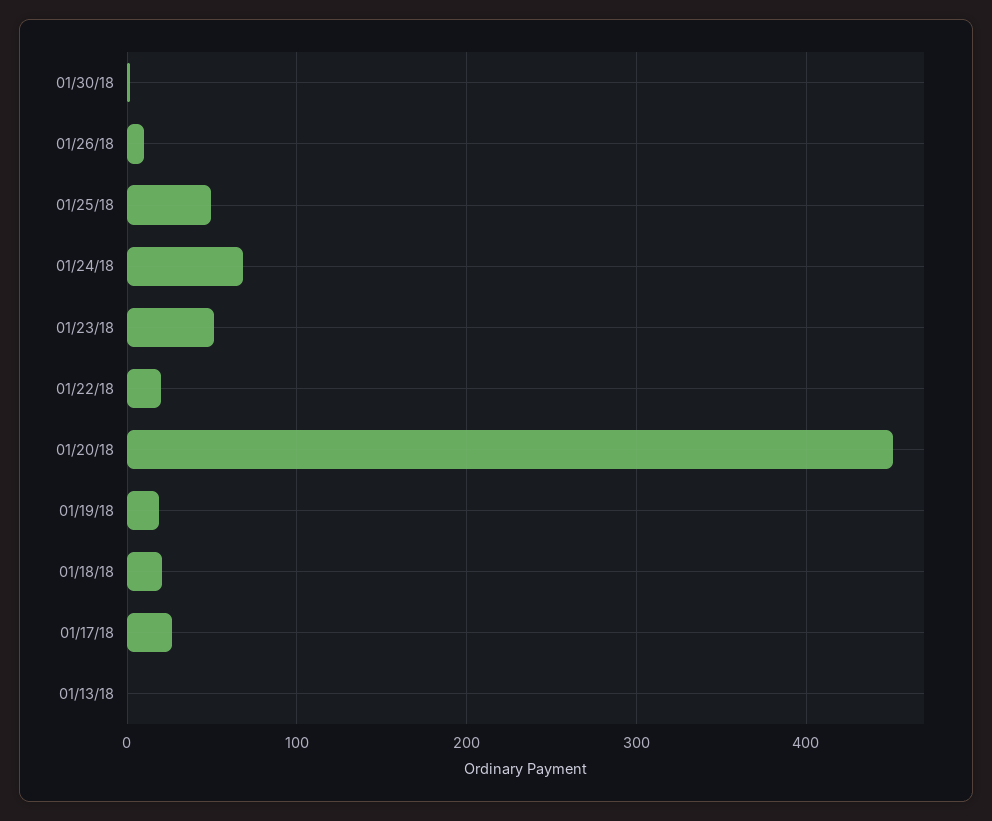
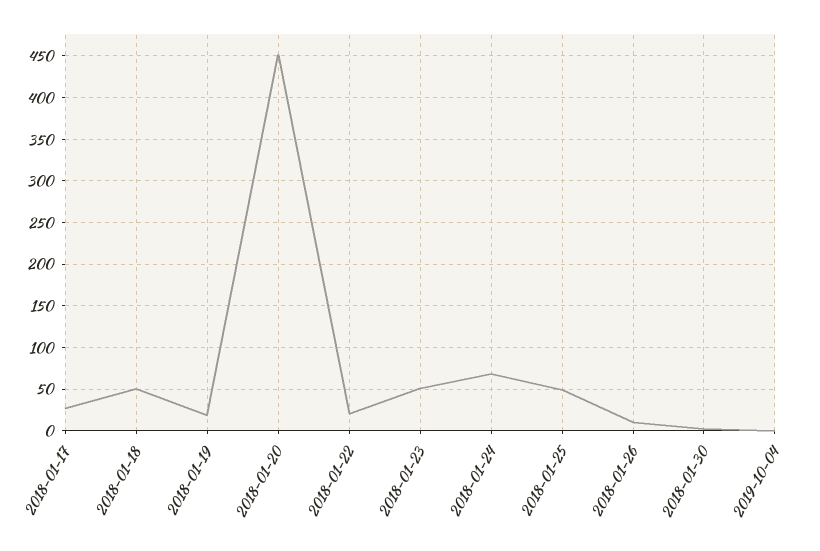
01/18/18: 20 -> 50
01/13/18: 0 -> none
2019-10-04: none -> 0

